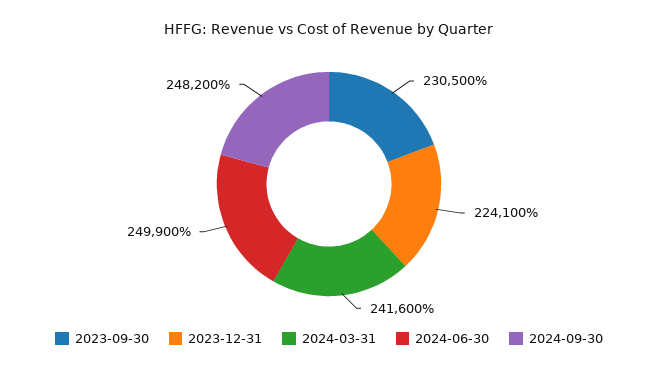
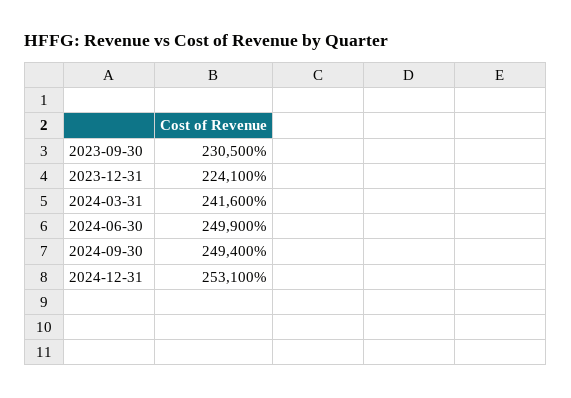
2024-09-30: 248200 -> 249400
2024-12-31: none -> 253100

